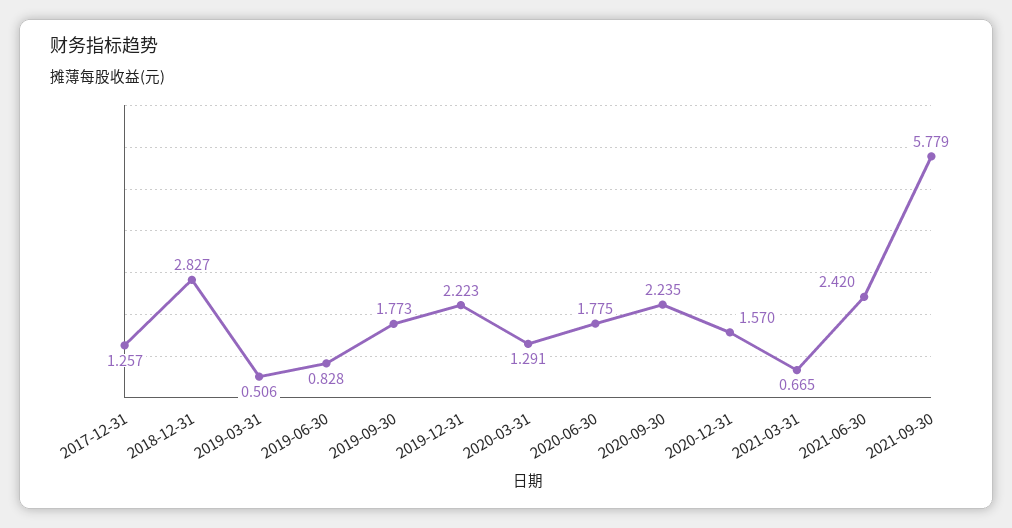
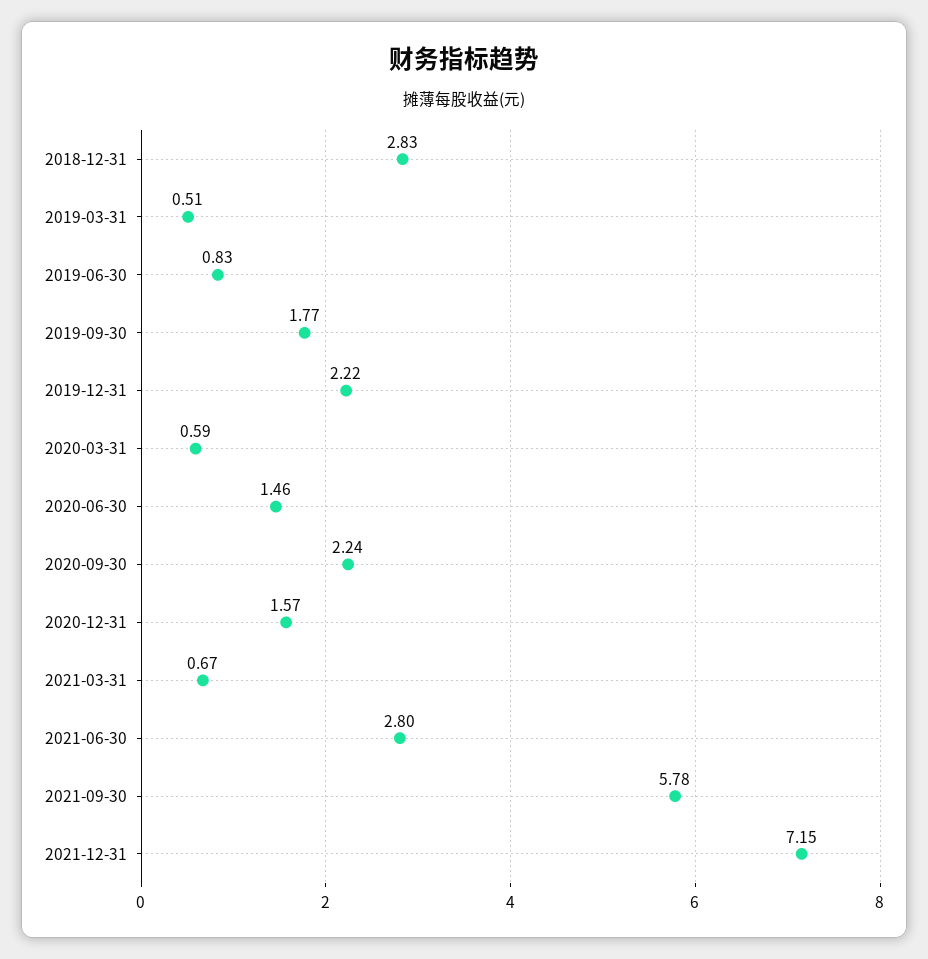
2017-12-31: 1.257 -> none
2020-03-31: 1.291 -> 0.59
2020-06-30: 1.775 -> 1.46
2021-06-30: 2.42 -> 2.8
2021-12-31: none -> 7.15

